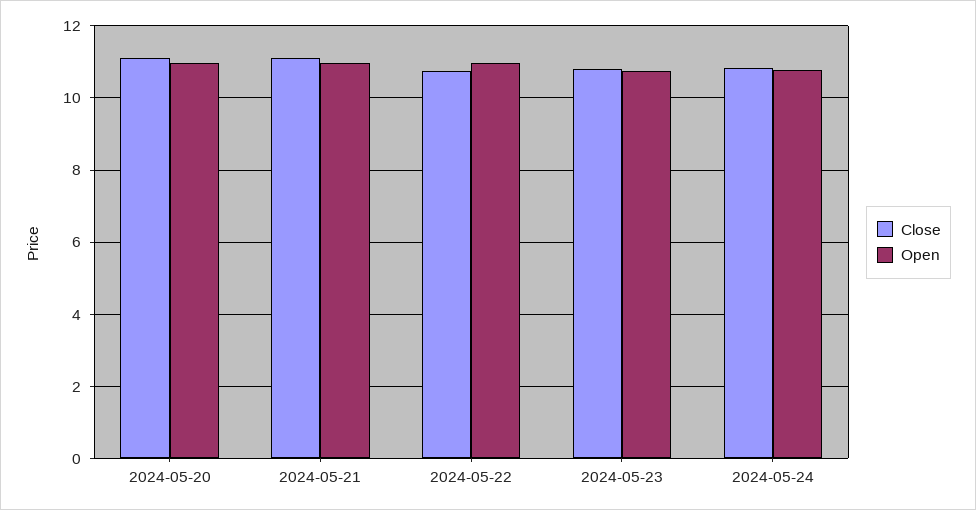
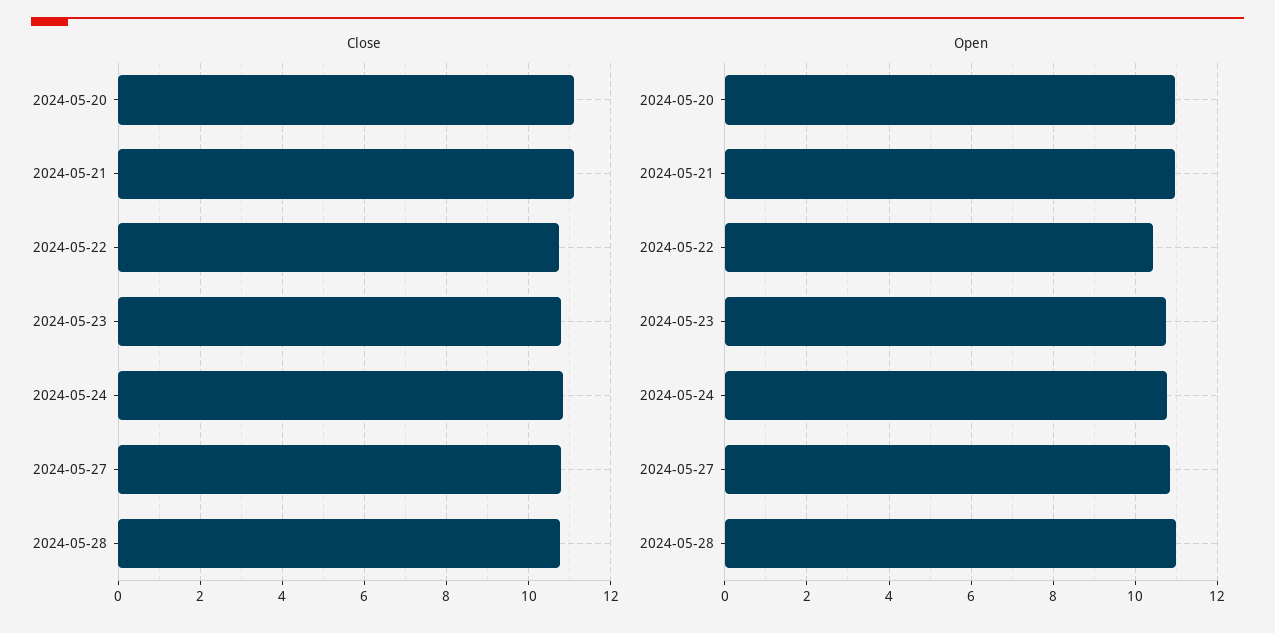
Open, 2024-05-22: 11 -> 10.4
Close, 2024-05-27: none -> 10.8
Close, 2024-05-28: none -> 10.8
Open, 2024-05-27: none -> 10.8
Open, 2024-05-28: none -> 11

